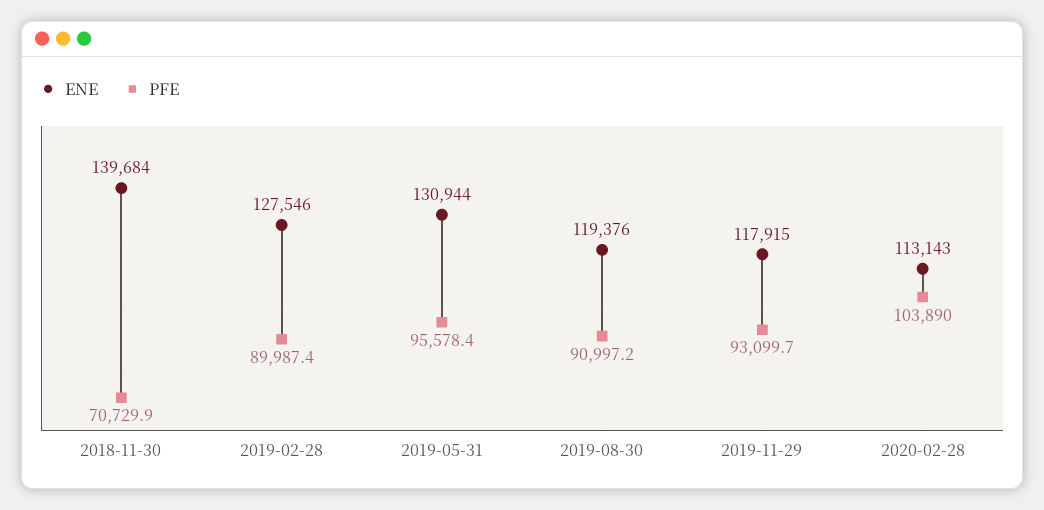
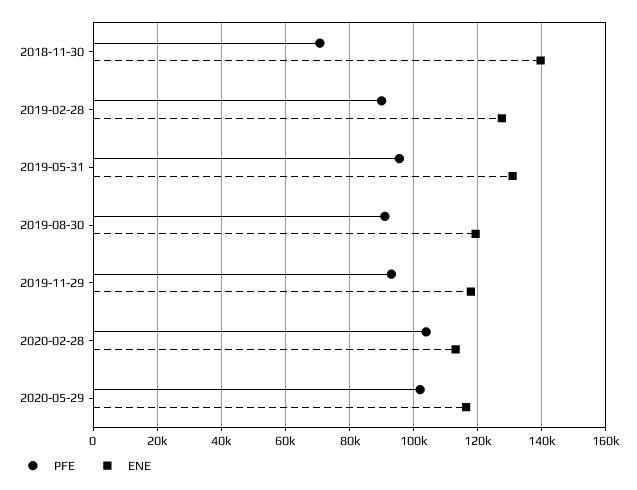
PFE, 2020-05-29: none -> 102000
ENE, 2020-05-29: none -> 116000

